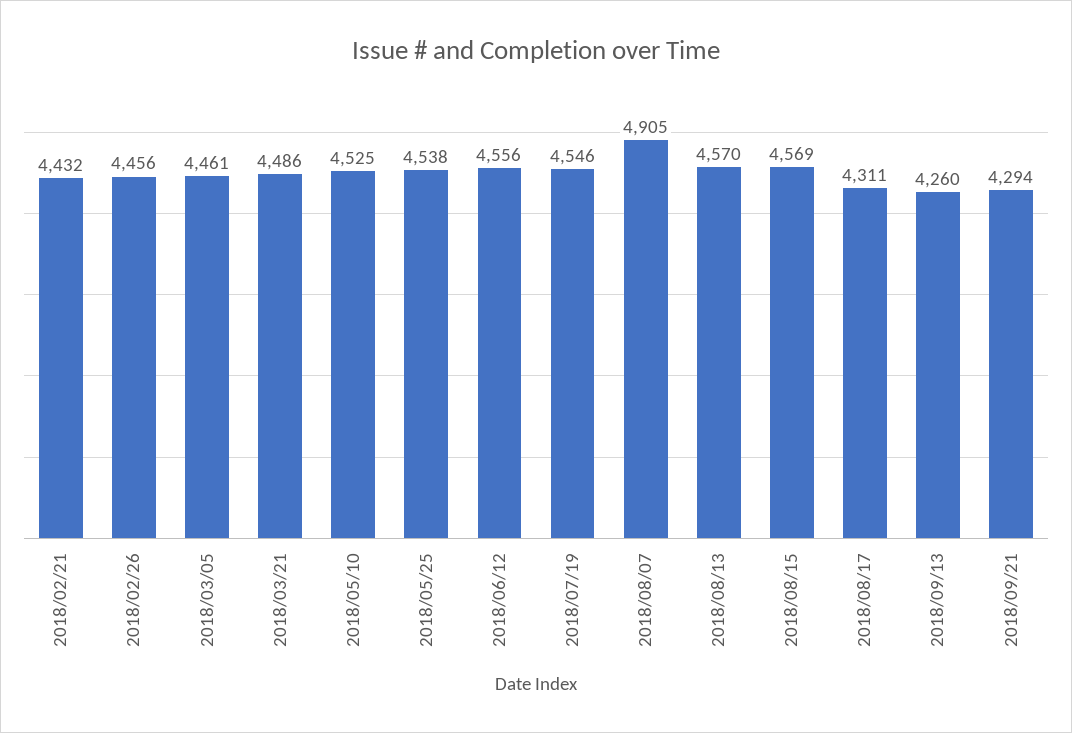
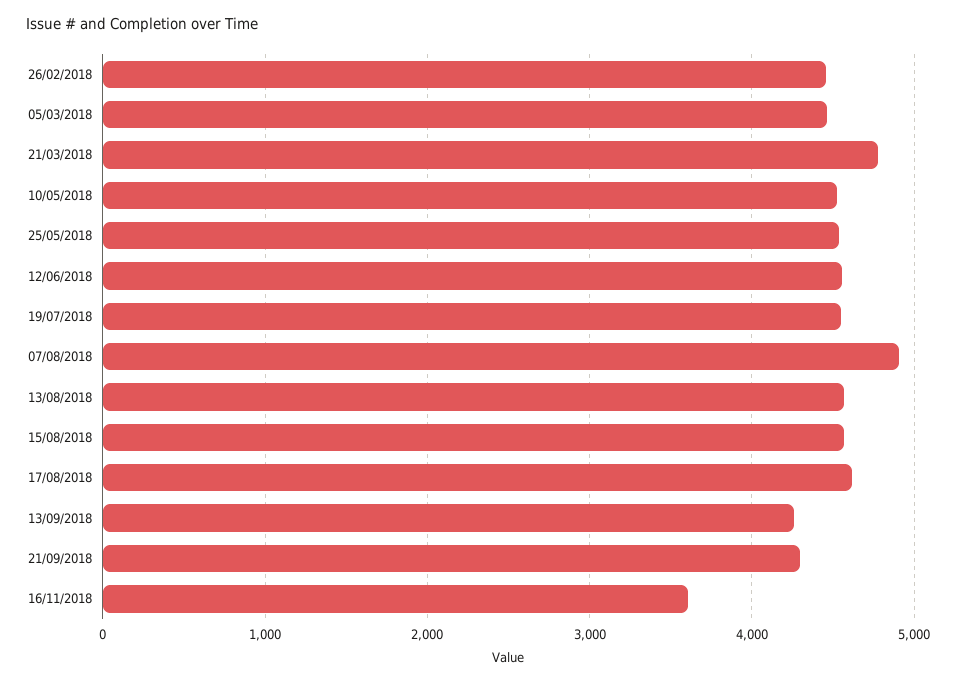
2018/02/21: 4432 -> none
2018/03/21: 4486 -> 4800
2018/08/17: 4311 -> 4600
16/11/2018: none -> 3600

